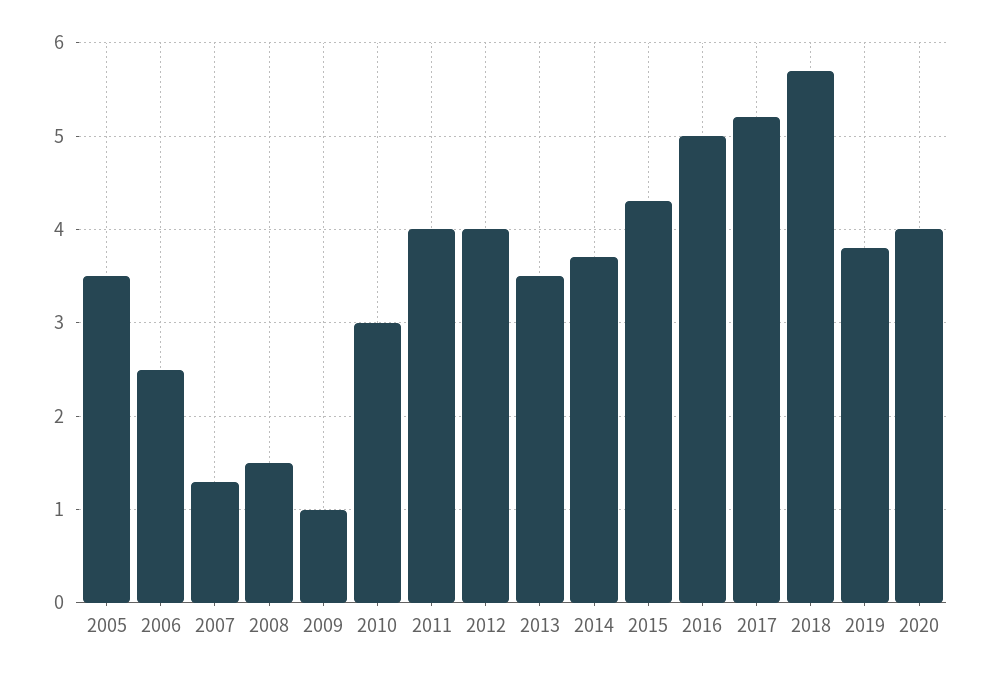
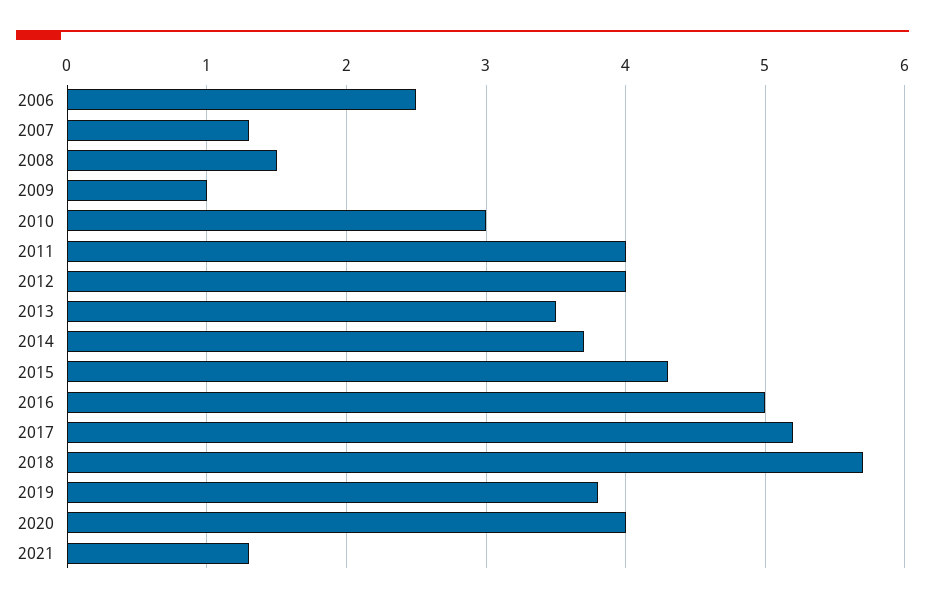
2005: 3.5 -> none
2021: none -> 1.3

